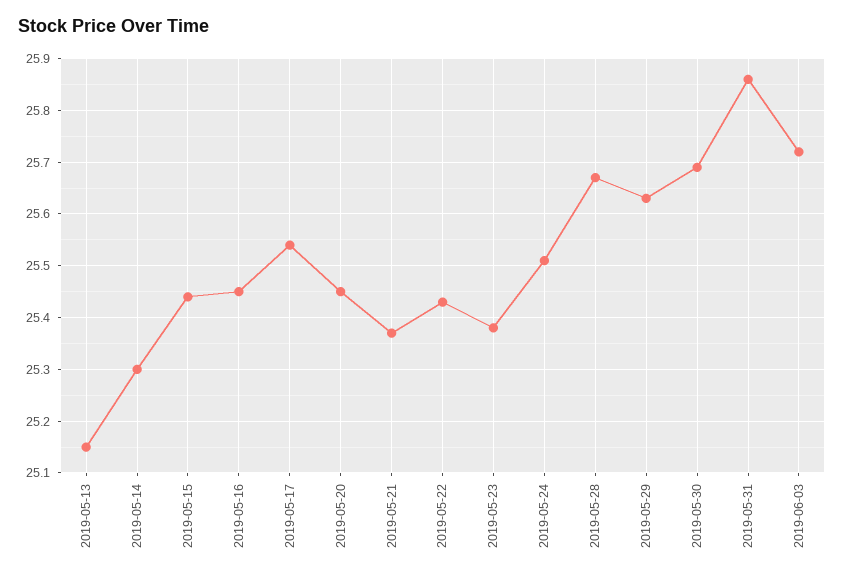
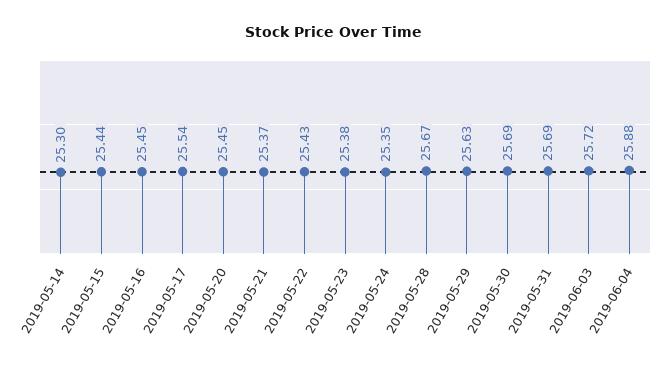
2019-05-13: 25.15 -> none
2019-05-24: 25.5 -> 25.35
2019-05-31: 25.85 -> 25.69
2019-06-04: none -> 25.88

